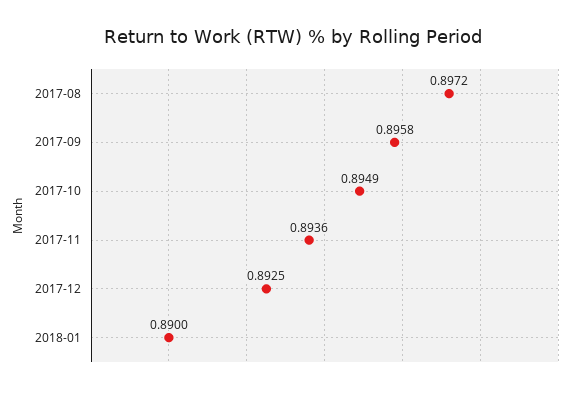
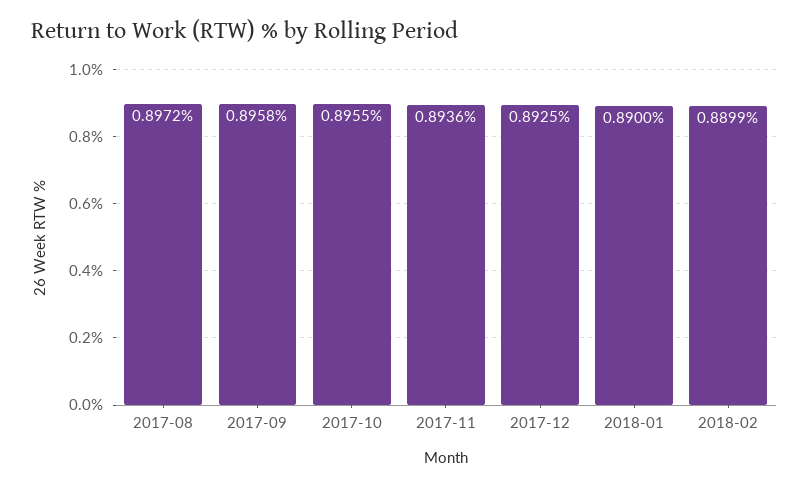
2017-10: 0.8949 -> 0.8955
2018-02: none -> 0.8899

